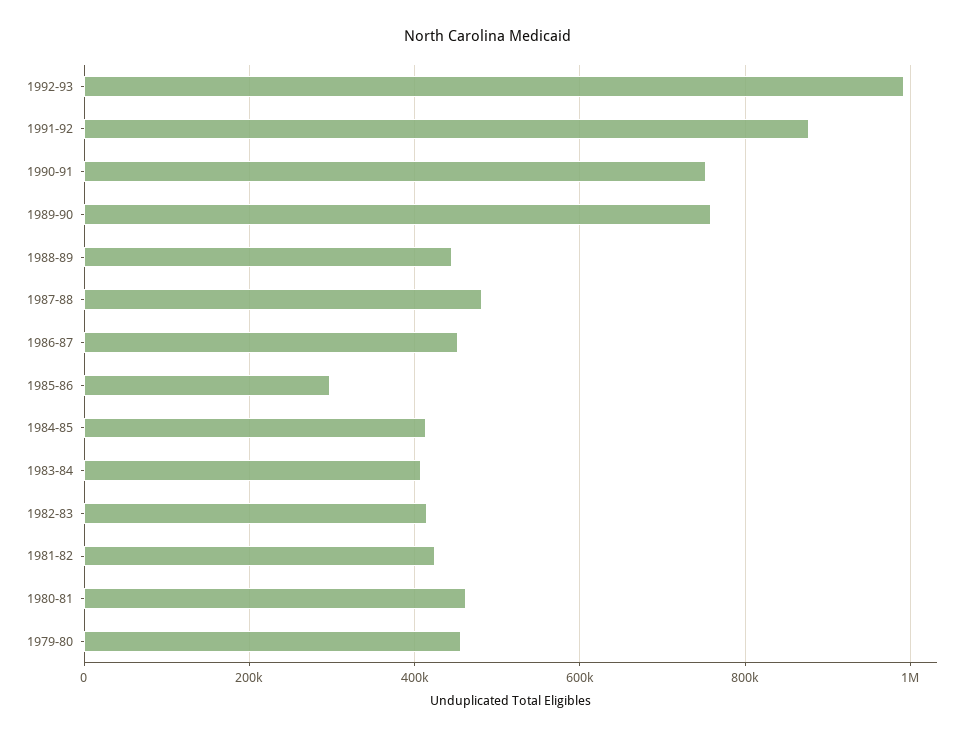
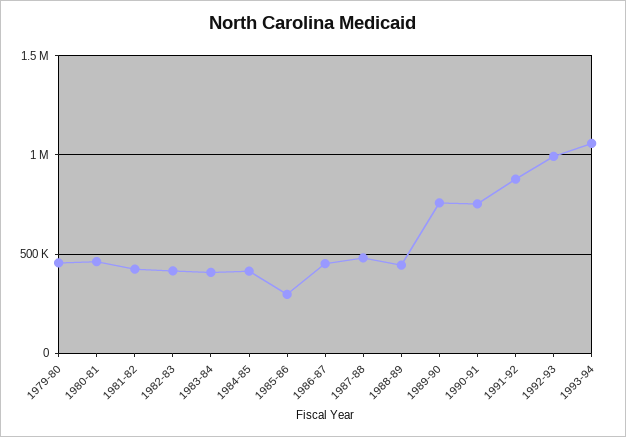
1993-94: none -> 1050000

